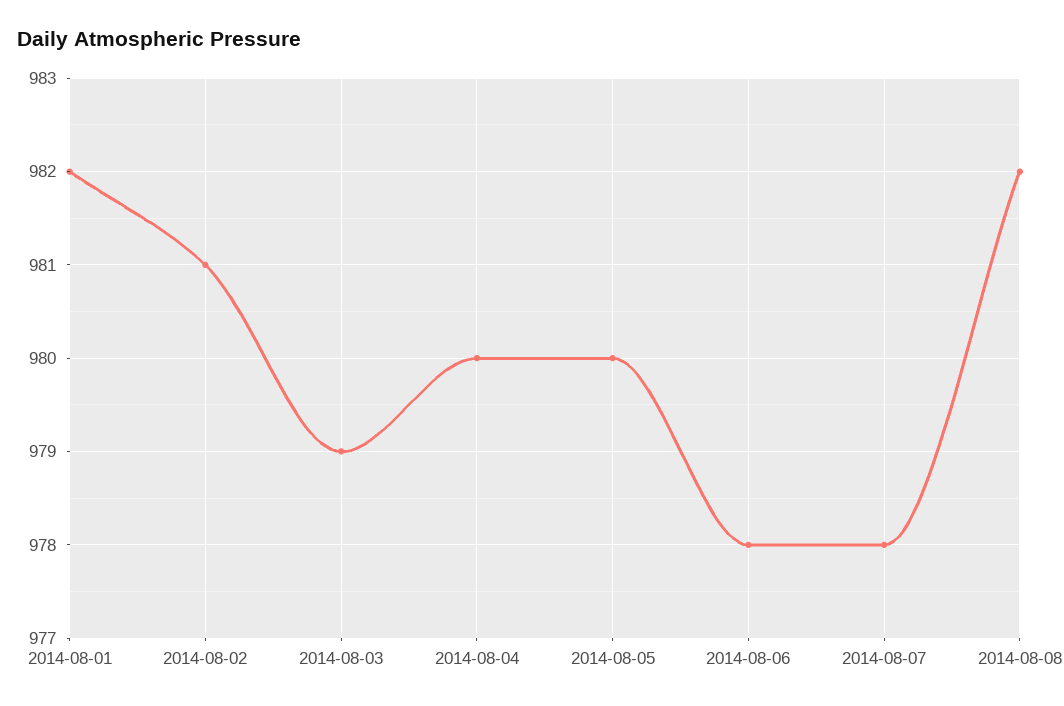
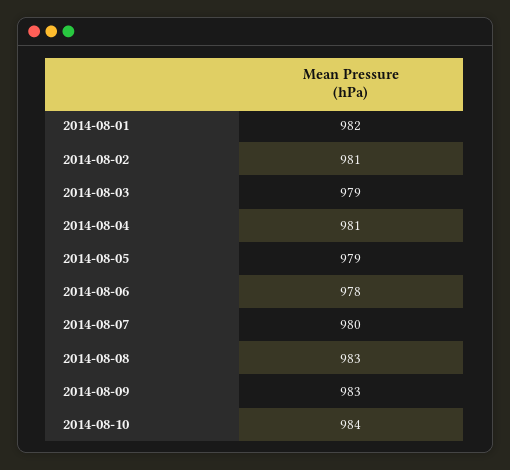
2014-08-04: 980 -> 981
2014-08-05: 980 -> 979
2014-08-07: 978 -> 980
2014-08-08: 982 -> 983
2014-08-09: none -> 983
2014-08-10: none -> 984

